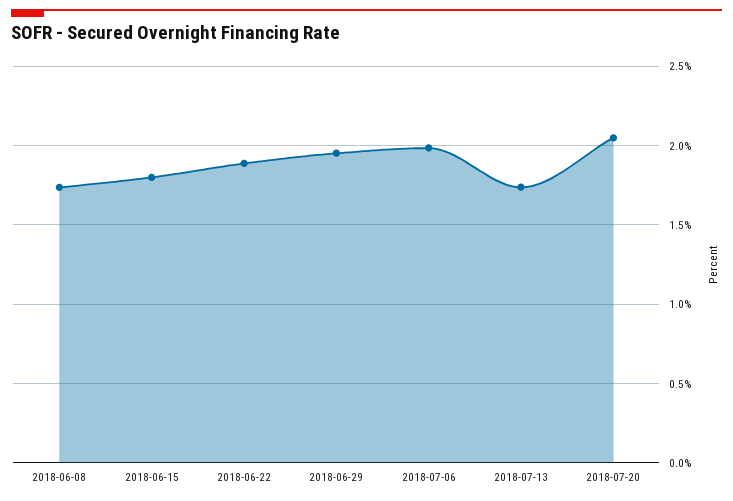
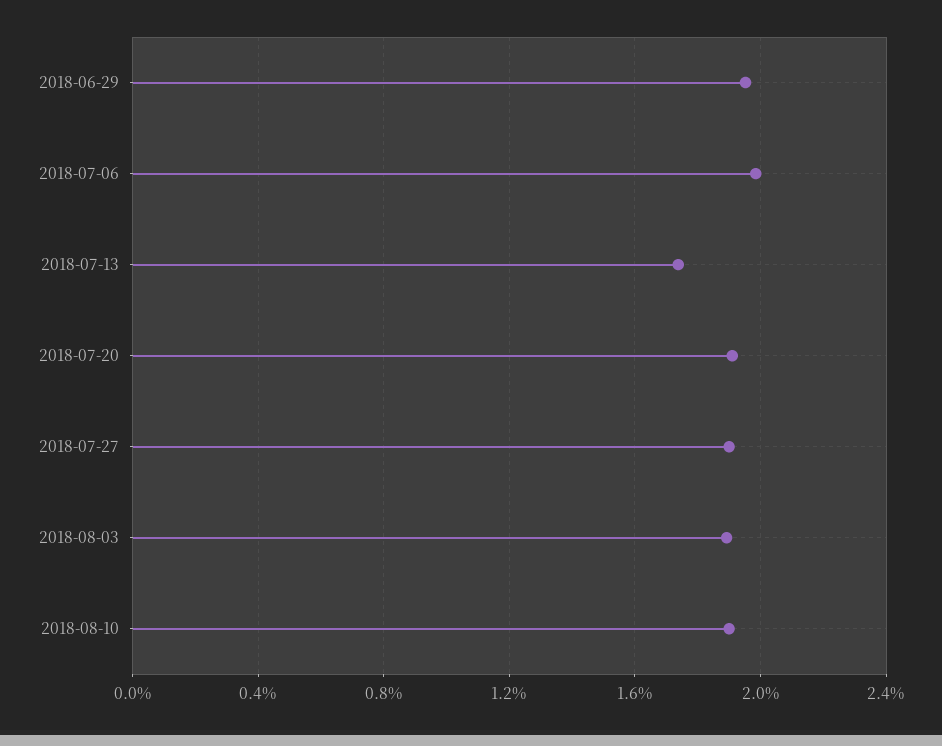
2018-06-08: 1.75 -> none
2018-06-15: 1.8 -> none
2018-06-22: 1.9 -> none
2018-07-20: 2.05 -> 1.9
2018-07-27: none -> 1.9
2018-08-03: none -> 1.9
2018-08-10: none -> 1.9

